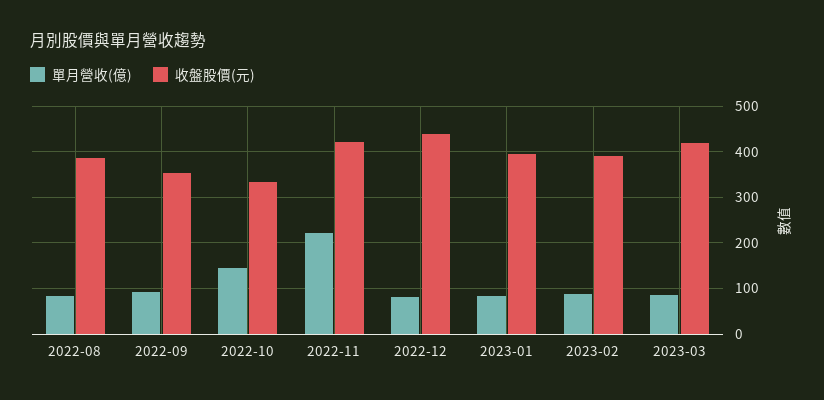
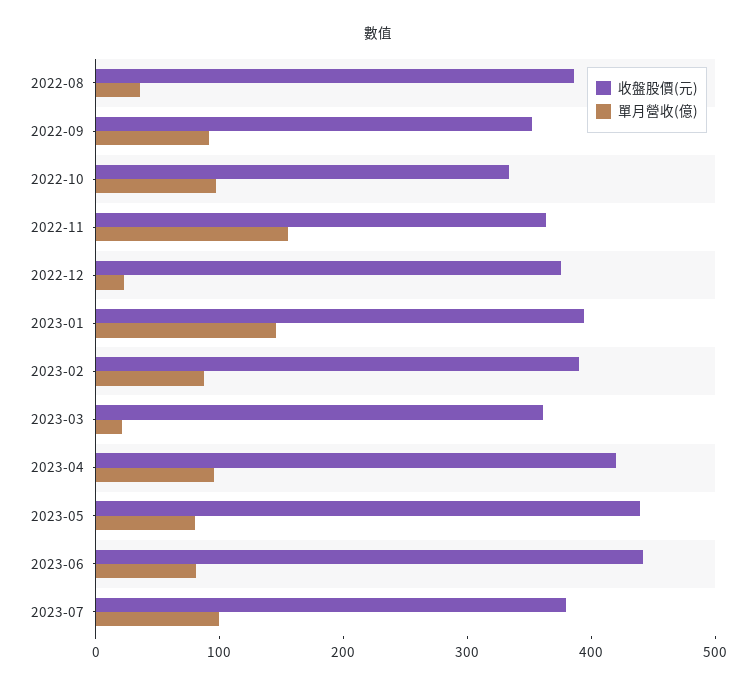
單月營收(億), 2022-08: 80 -> 40
單月營收(億), 2022-10: 140 -> 100
單月營收(億), 2022-11: 220 -> 160
收盤股價(元), 2022-11: 420 -> 360
單月營收(億), 2022-12: 80 -> 20
收盤股價(元), 2022-12: 440 -> 380
單月營收(億), 2023-01: 80 -> 140
單月營收(億), 2023-03: 80 -> 20
收盤股價(元), 2023-03: 420 -> 360
收盤股價(元), 2023-04: none -> 420
單月營收(億), 2023-04: none -> 100
收盤股價(元), 2023-05: none -> 440
單月營收(億), 2023-05: none -> 80
收盤股價(元), 2023-06: none -> 440
單月營收(億), 2023-06: none -> 80
收盤股價(元), 2023-07: none -> 380
單月營收(億), 2023-07: none -> 100

